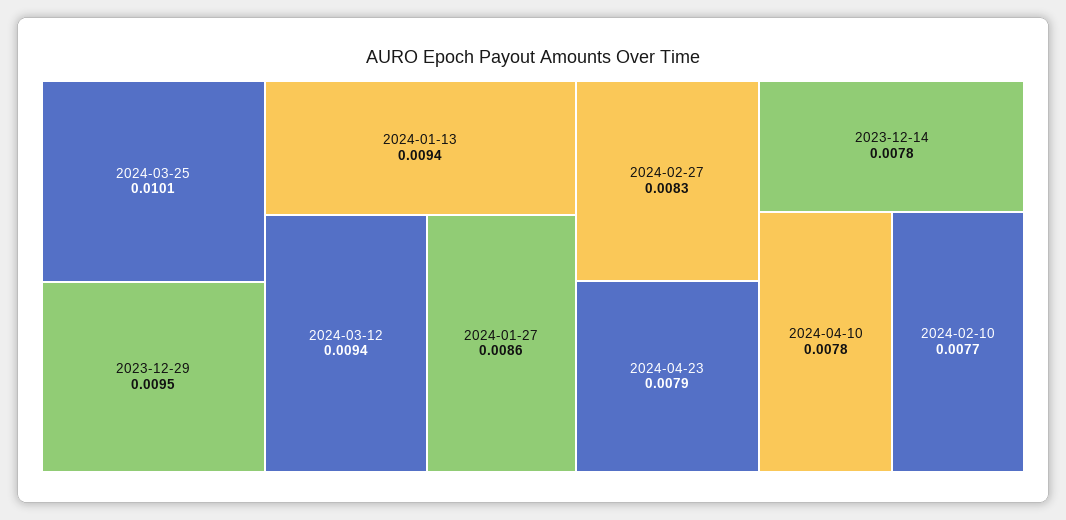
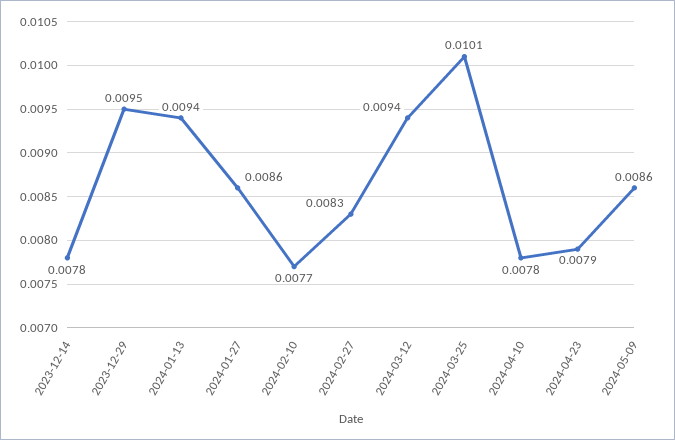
2024-05-09: none -> 0.0086

